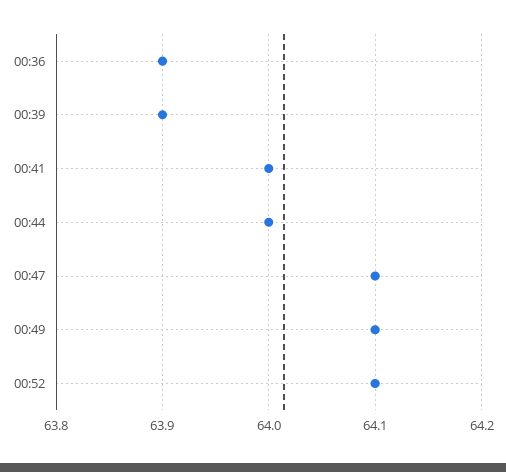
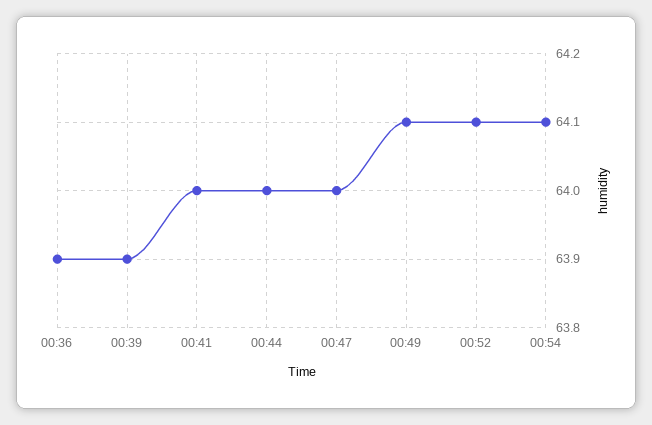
00:47: 64.1 -> 64
00:54: none -> 64.1

